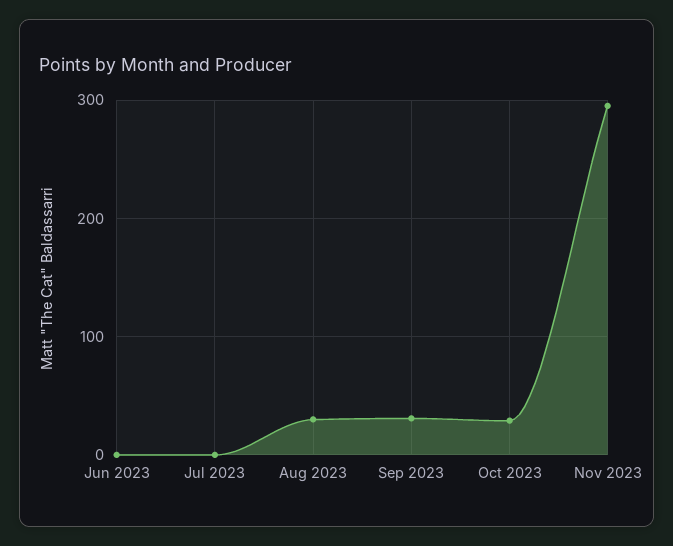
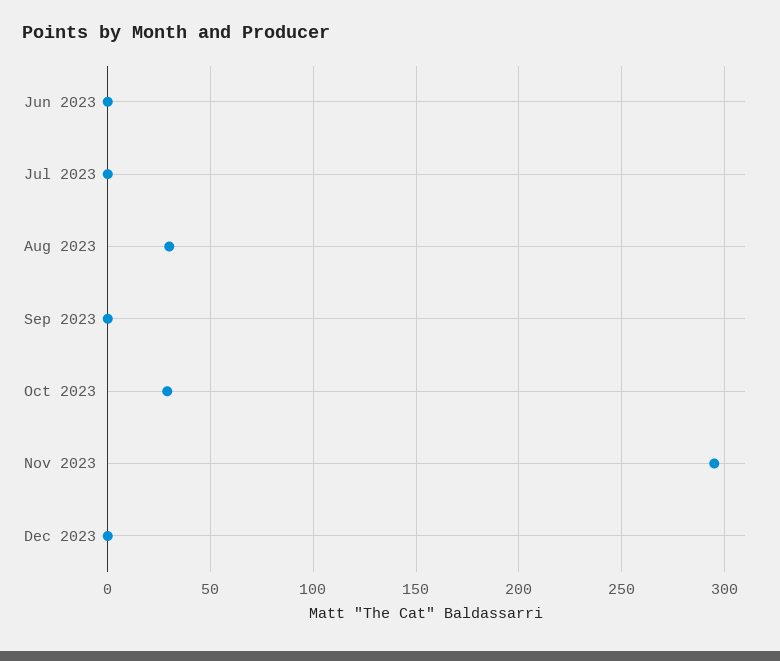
Sep 2023: 30 -> 0
Dec 2023: none -> 0

